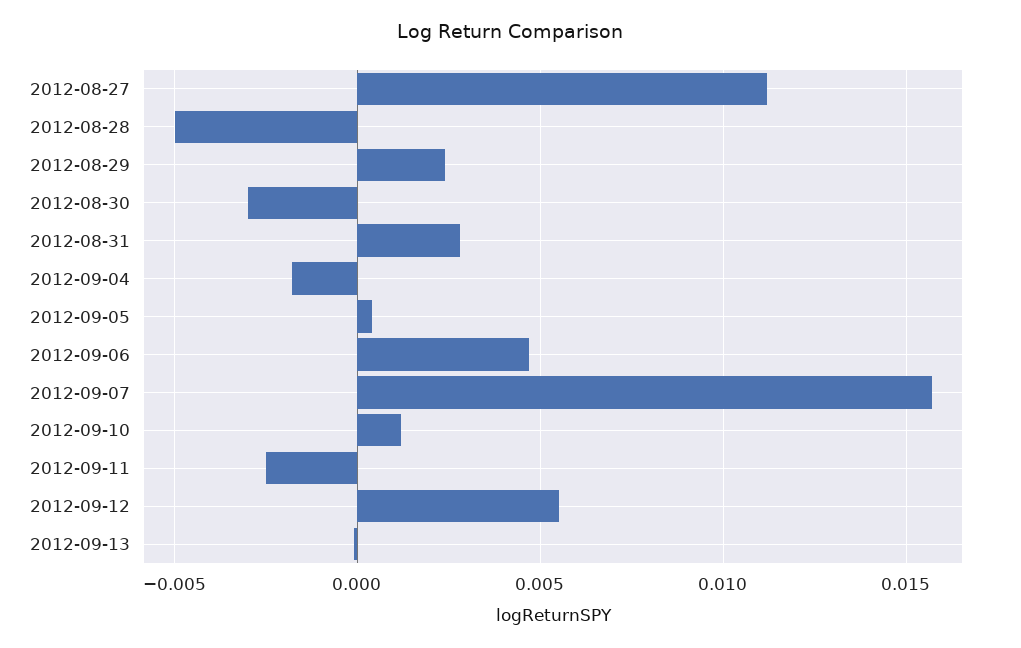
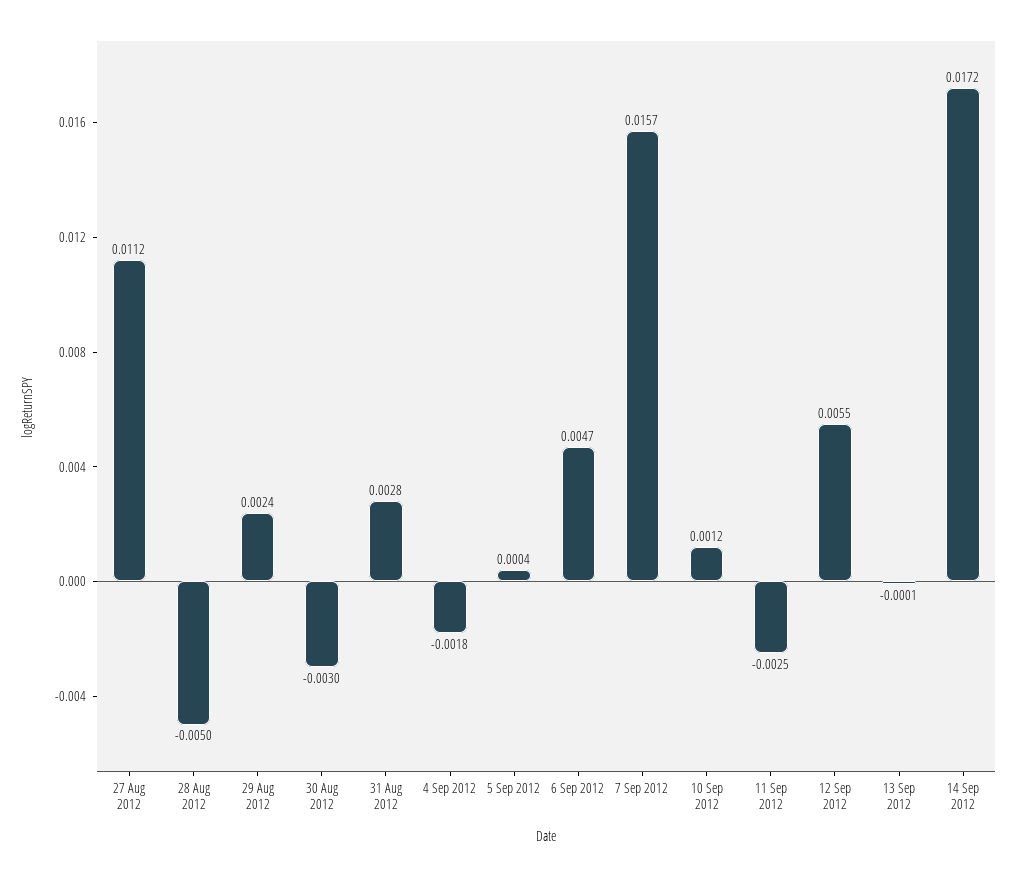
14 Sep 2012: none -> 0.0172

